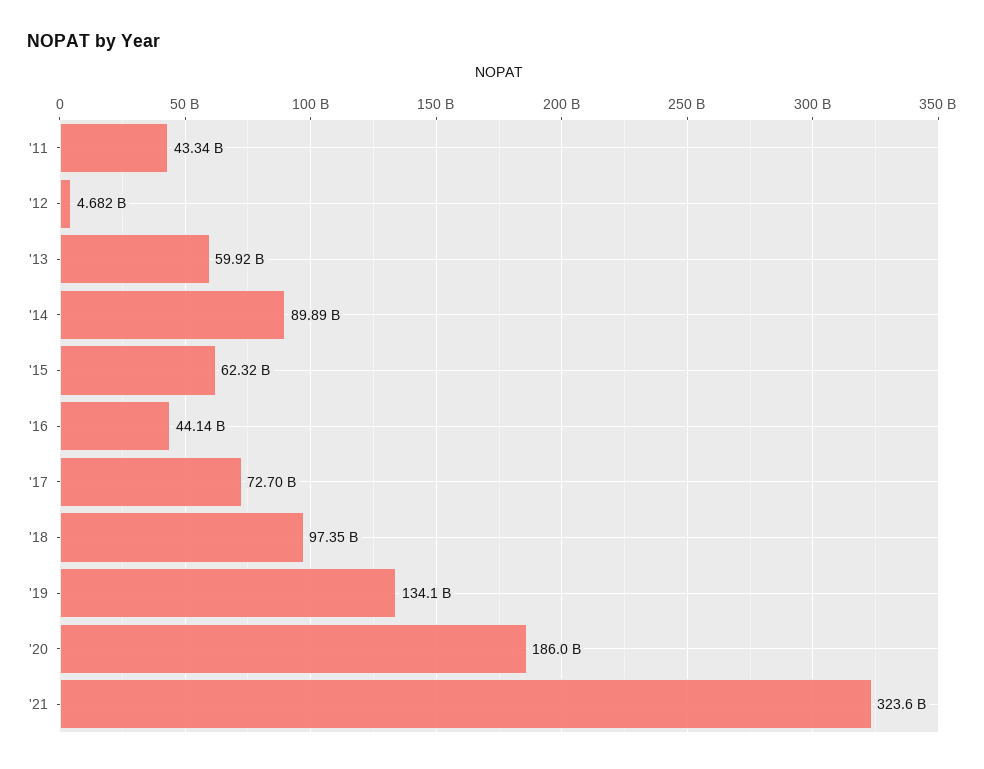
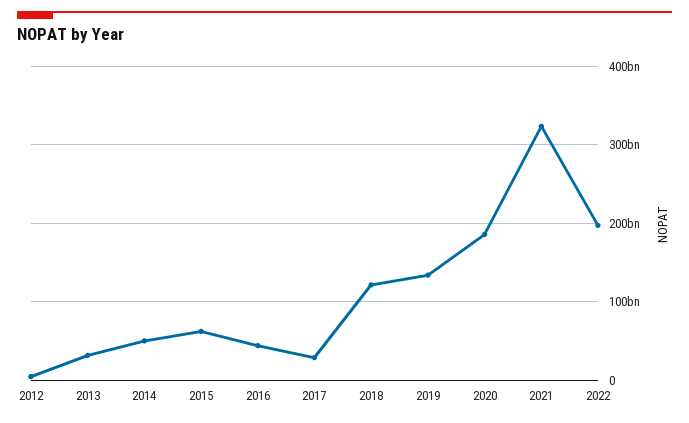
'11: 43340000000 -> none
'13: 59920000000 -> 30000000000
'14: 89890000000 -> 50000000000
'17: 72700000000 -> 30000000000
'18: 97350000000 -> 120000000000
2022: none -> 200000000000

